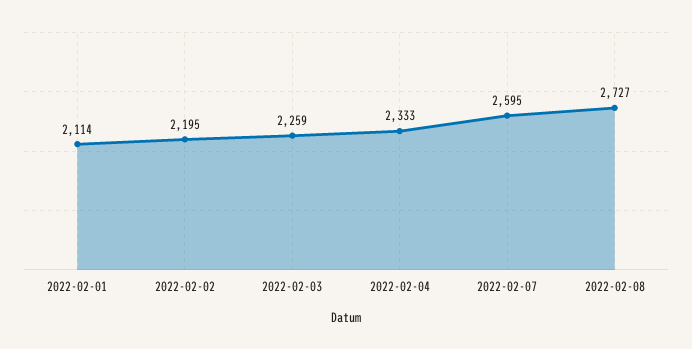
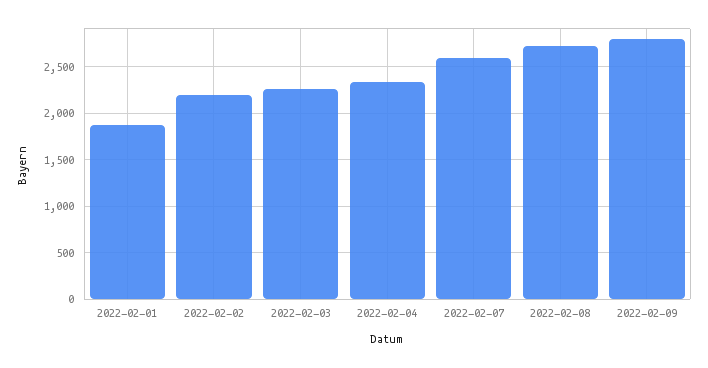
2022-02-01: 2114 -> 1900
2022-02-09: none -> 2800

